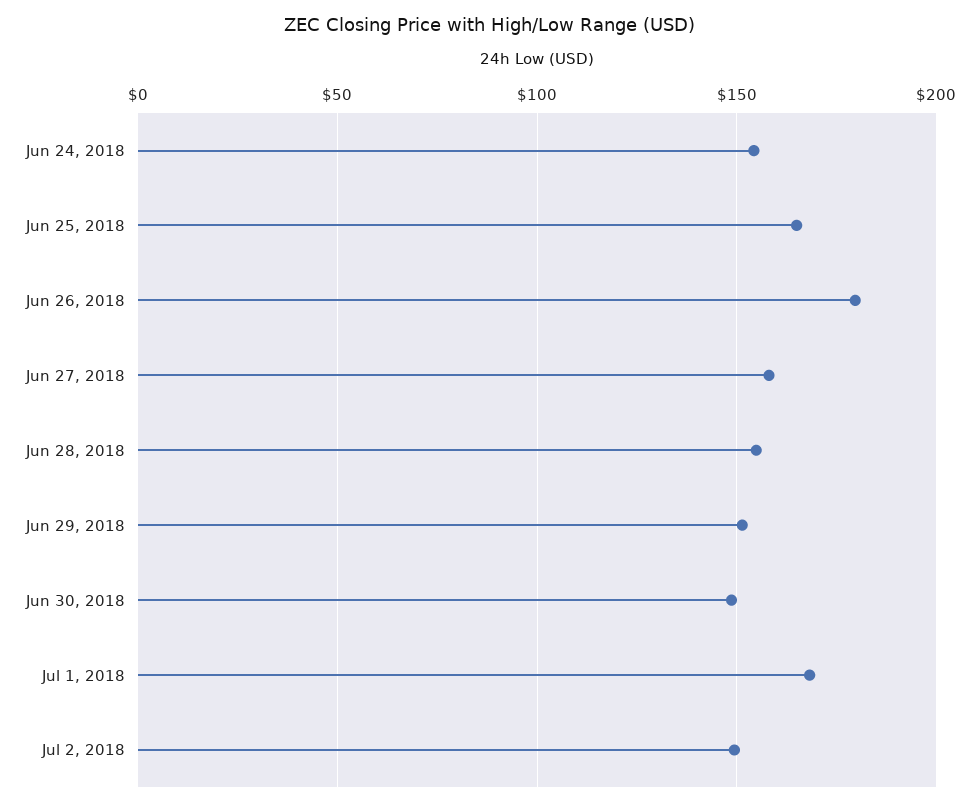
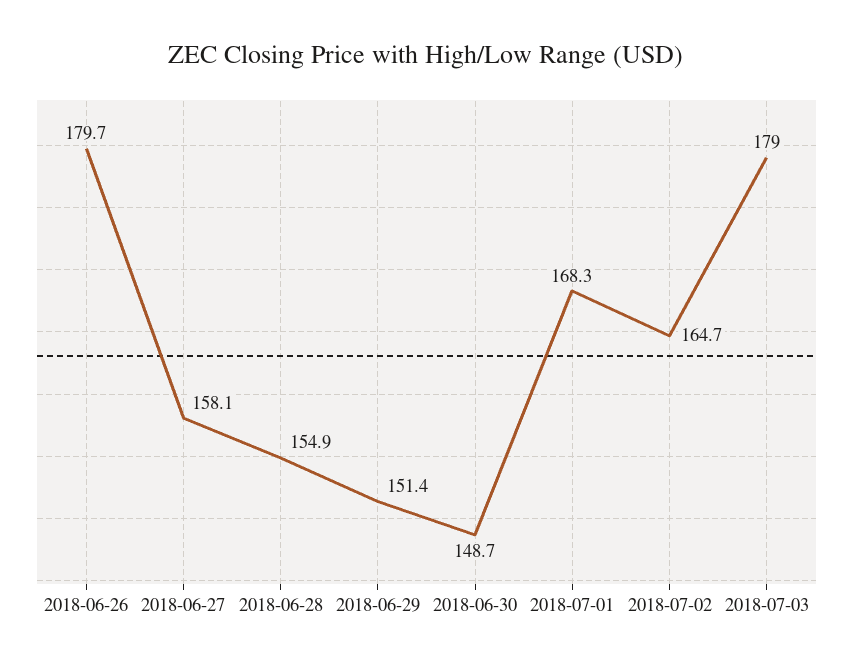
Jun 24, 2018: 155 -> none
Jun 25, 2018: 165 -> none
Jul 2, 2018: 150 -> 164.7
2018-07-03: none -> 179

